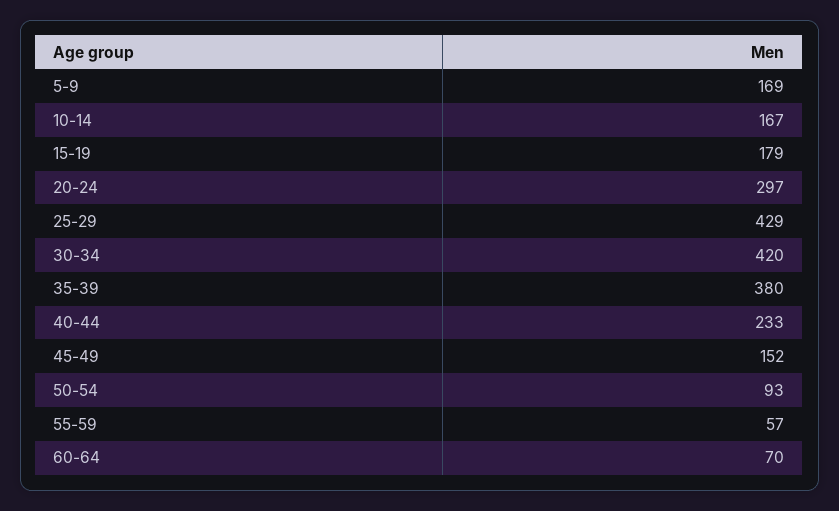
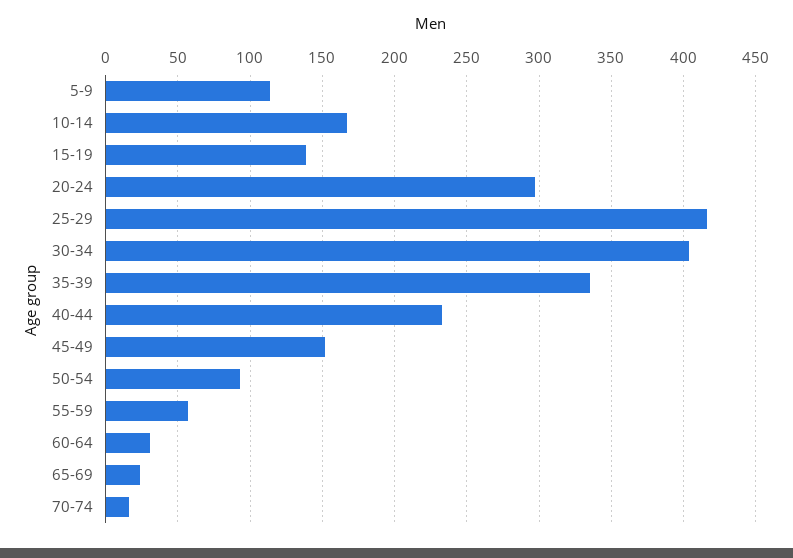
5-9: 169 -> 115
15-19: 179 -> 140
25-29: 429 -> 415
30-34: 420 -> 405
35-39: 380 -> 335
60-64: 70 -> 30
65-69: none -> 25
70-74: none -> 15

